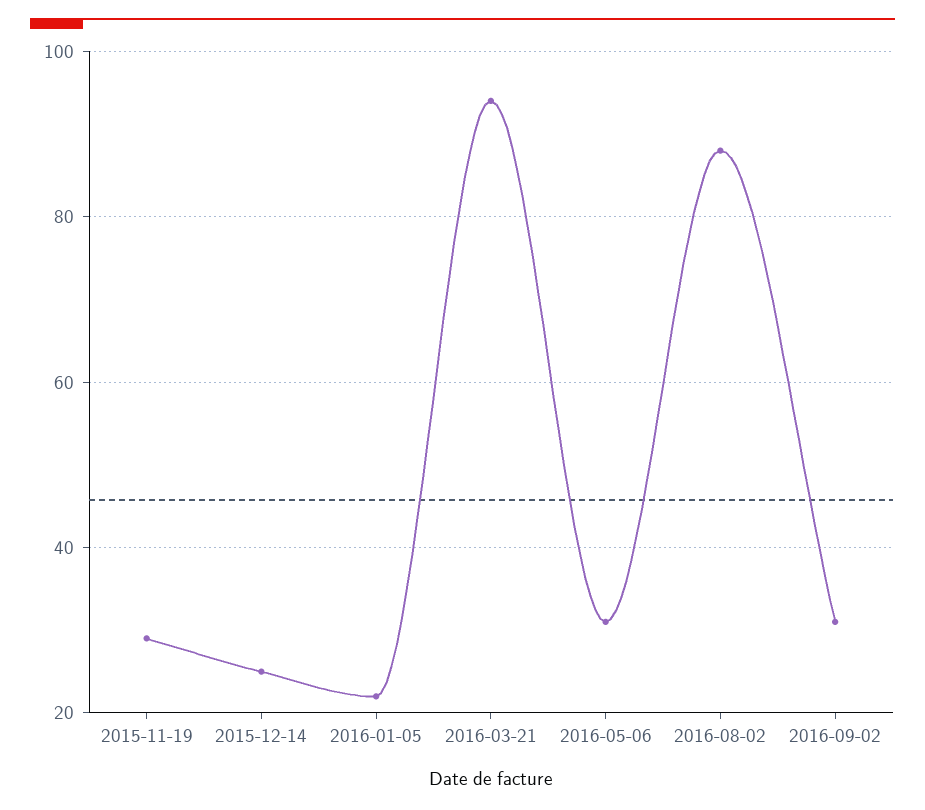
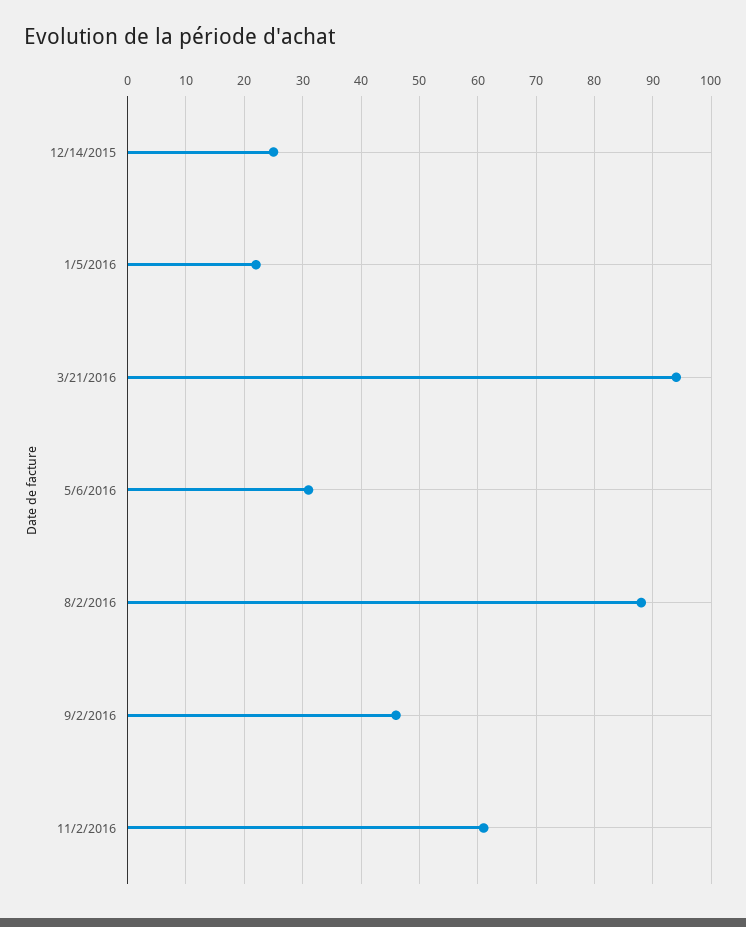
2015-11-19: 30 -> none
2016-09-02: 30 -> 45
11/2/2016: none -> 60

